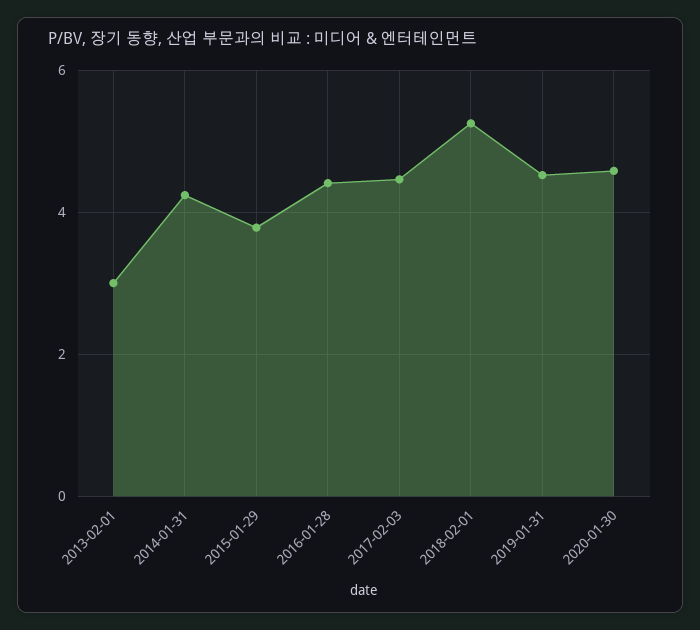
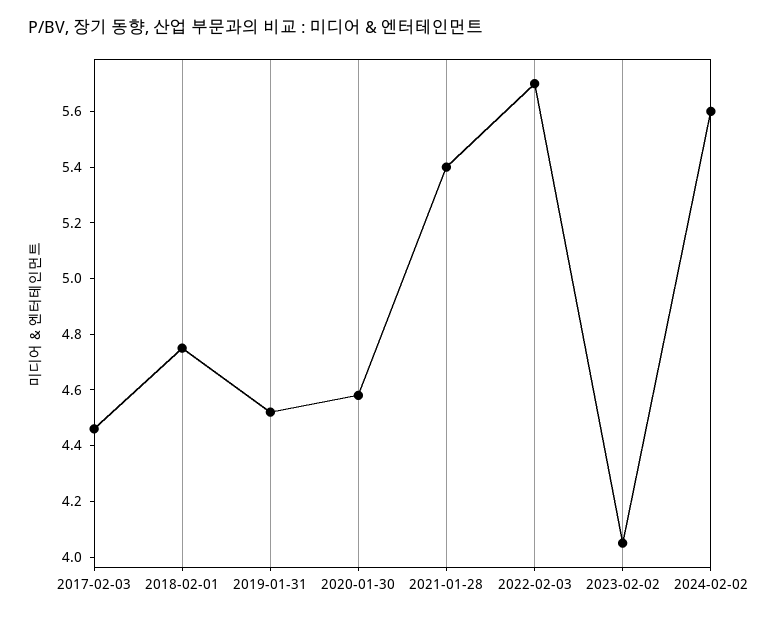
2013-02-01: 3 -> none
2014-01-31: 4.2 -> none
2015-01-29: 3.8 -> none
2016-01-28: 4.4 -> none
2018-02-01: 5.2 -> 4.75
2021-01-28: none -> 5.4
2022-02-03: none -> 5.7
2023-02-02: none -> 4.05
2024-02-02: none -> 5.6

